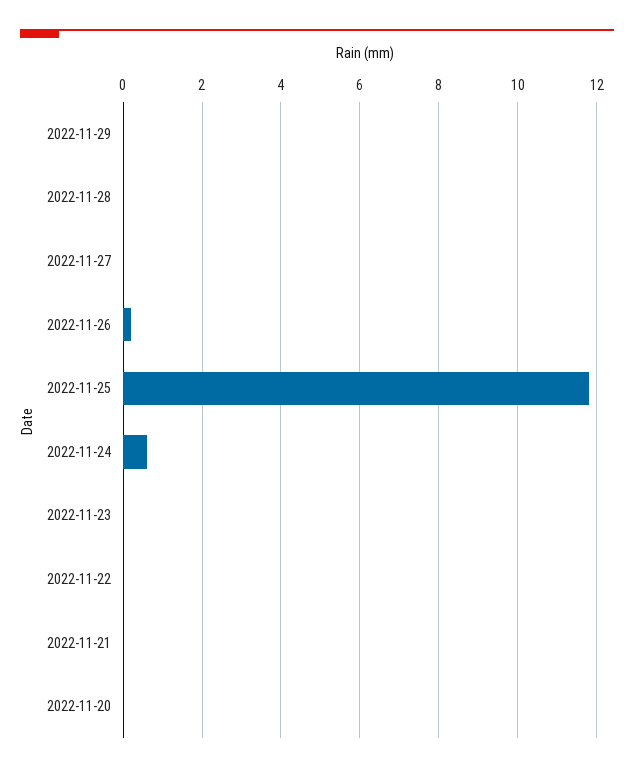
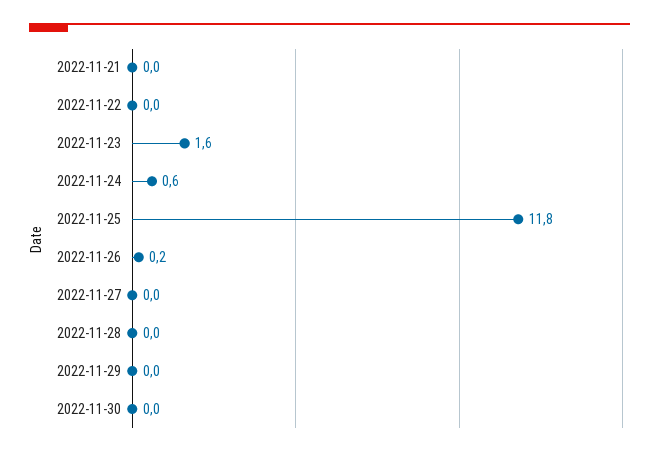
2022-11-23: 0 -> 1.6
2022-11-20: 0 -> none
2022-11-30: none -> 0

